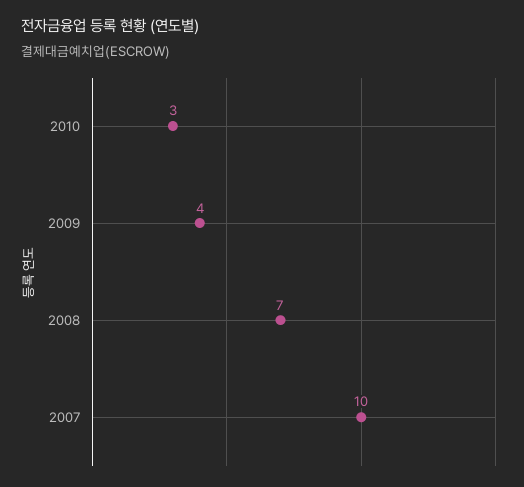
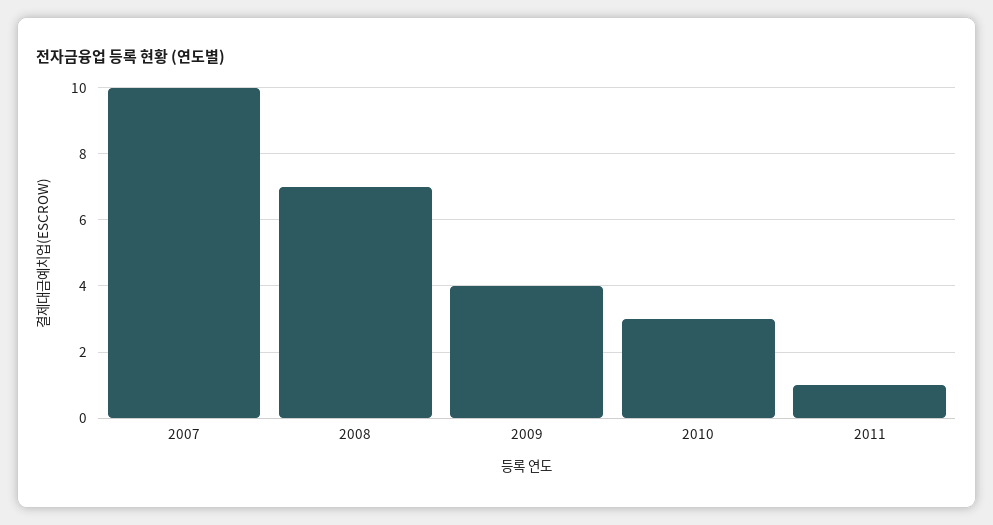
2011: none -> 1

